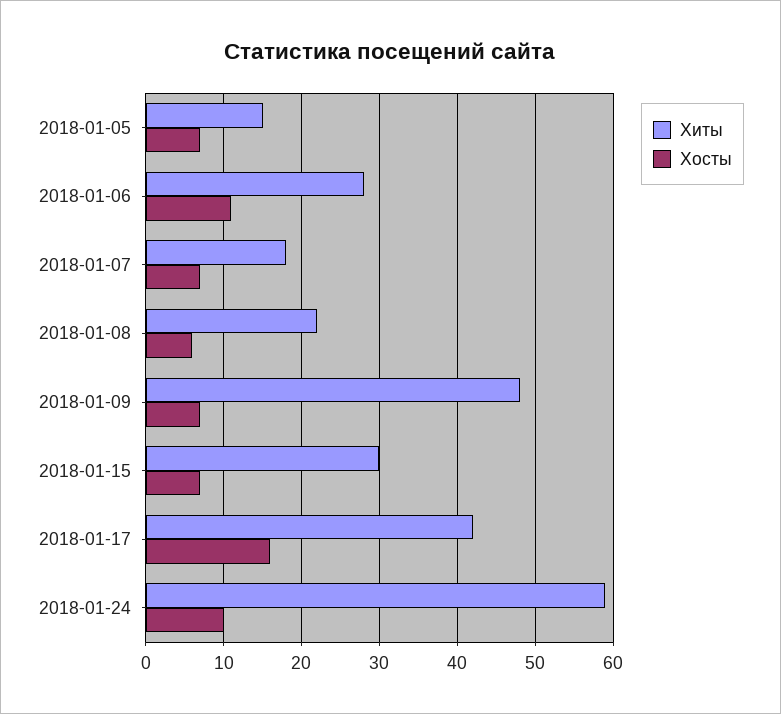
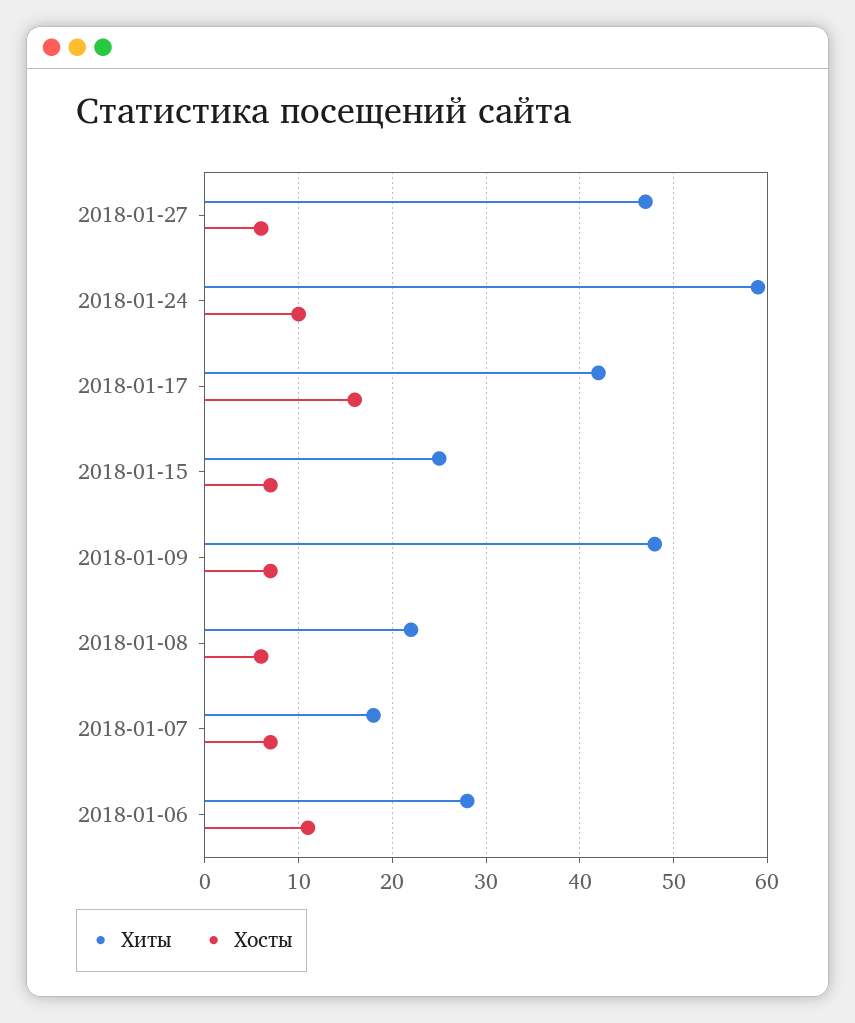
Хиты, 2018-01-05: 15 -> none
Хосты, 2018-01-05: 7 -> none
Хиты, 2018-01-15: 30 -> 25
Хиты, 2018-01-27: none -> 47
Хосты, 2018-01-27: none -> 6

